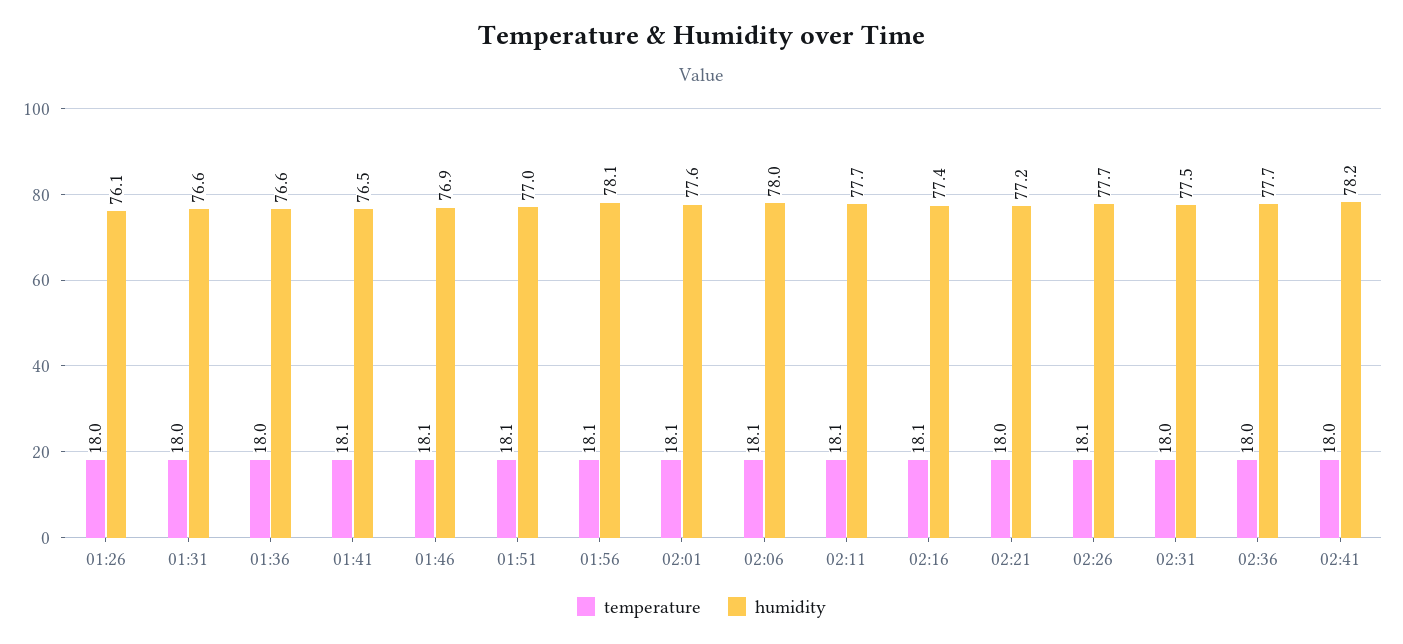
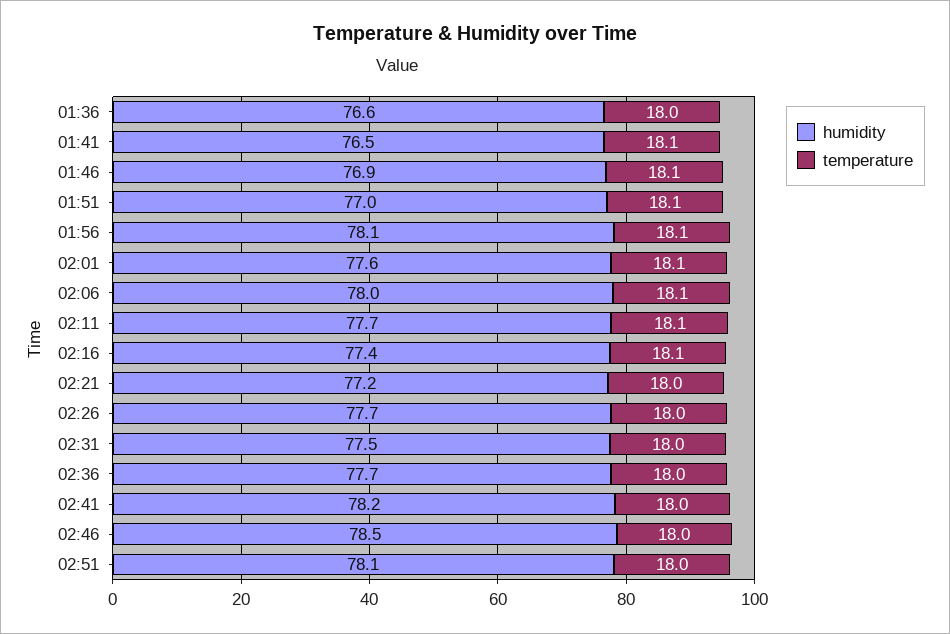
temperature, 01:26: 18 -> none
humidity, 01:26: 76.1 -> none
temperature, 01:31: 18 -> none
humidity, 01:31: 76.6 -> none
temperature, 02:26: 18.1 -> 18
humidity, 02:46: none -> 78.5
temperature, 02:46: none -> 18
humidity, 02:51: none -> 78.1
temperature, 02:51: none -> 18

